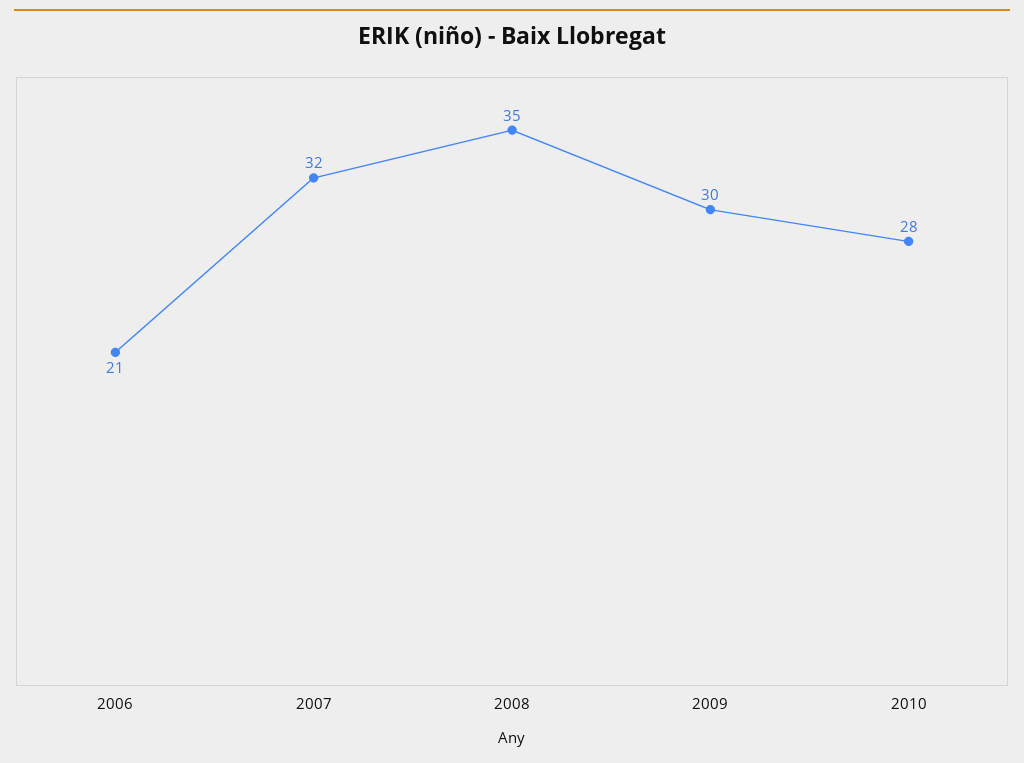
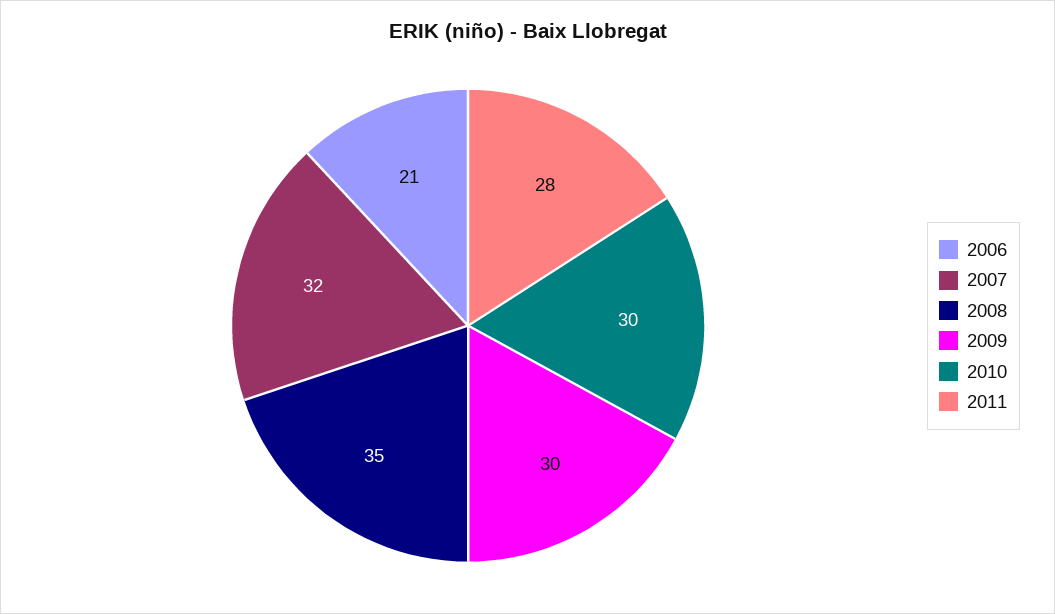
2010: 28 -> 30
2011: none -> 28

